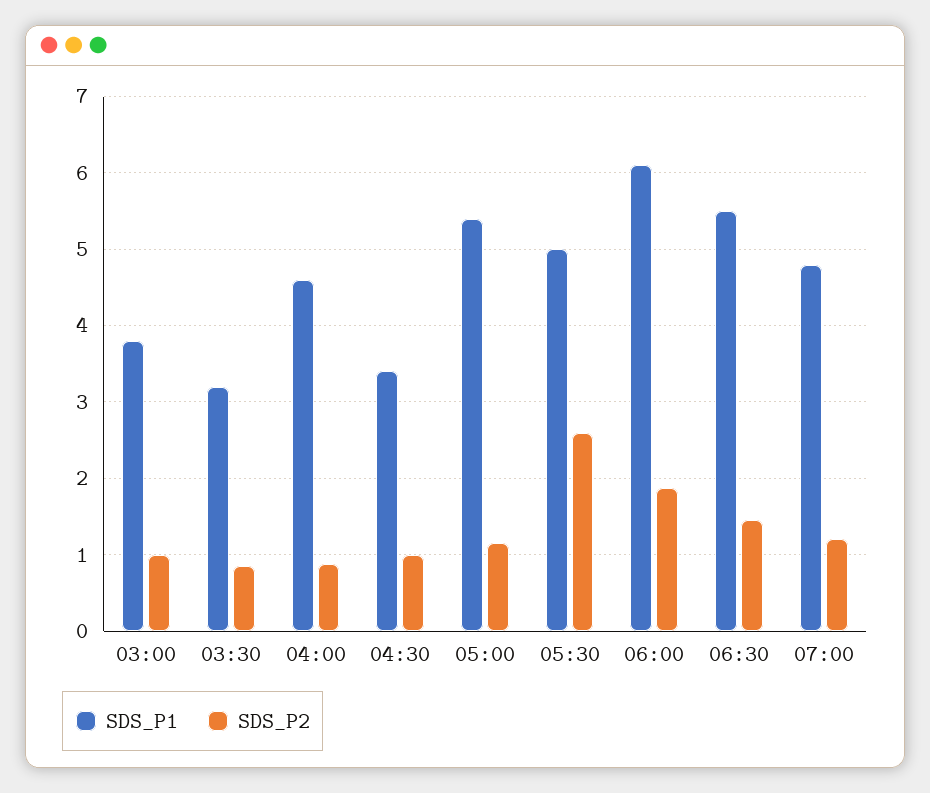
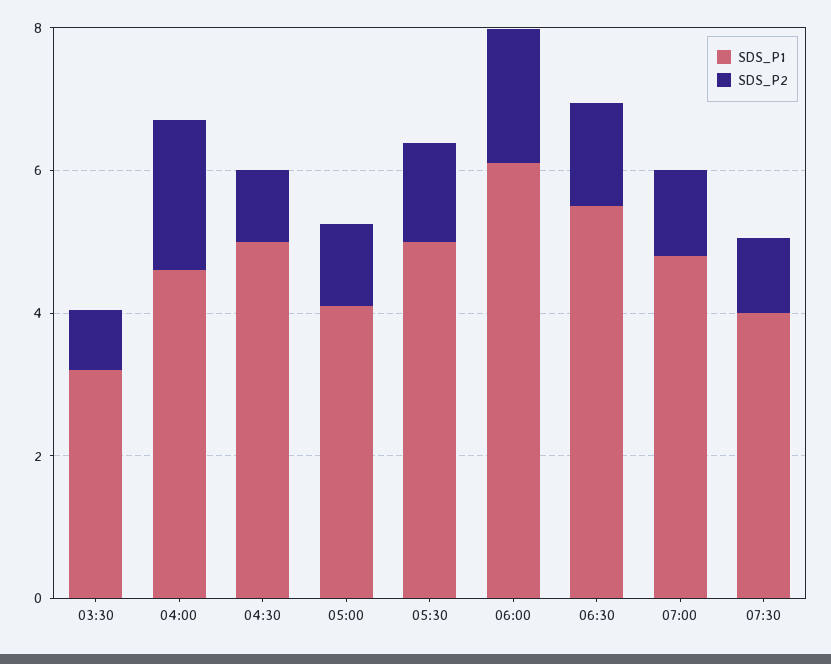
SDS_P1, 03:00: 3.8 -> none
SDS_P2, 03:00: 1 -> none
SDS_P2, 04:00: 0.9 -> 2
SDS_P1, 04:30: 3.4 -> 5
SDS_P1, 05:00: 5.4 -> 4
SDS_P2, 05:30: 2.6 -> 1.5
SDS_P1, 07:30: none -> 4
SDS_P2, 07:30: none -> 1

